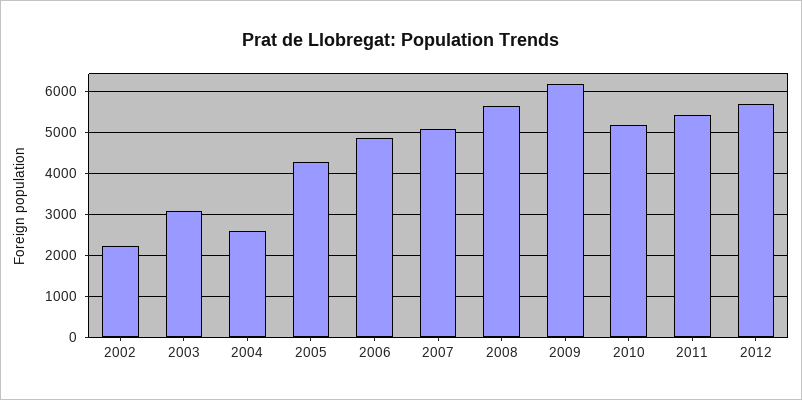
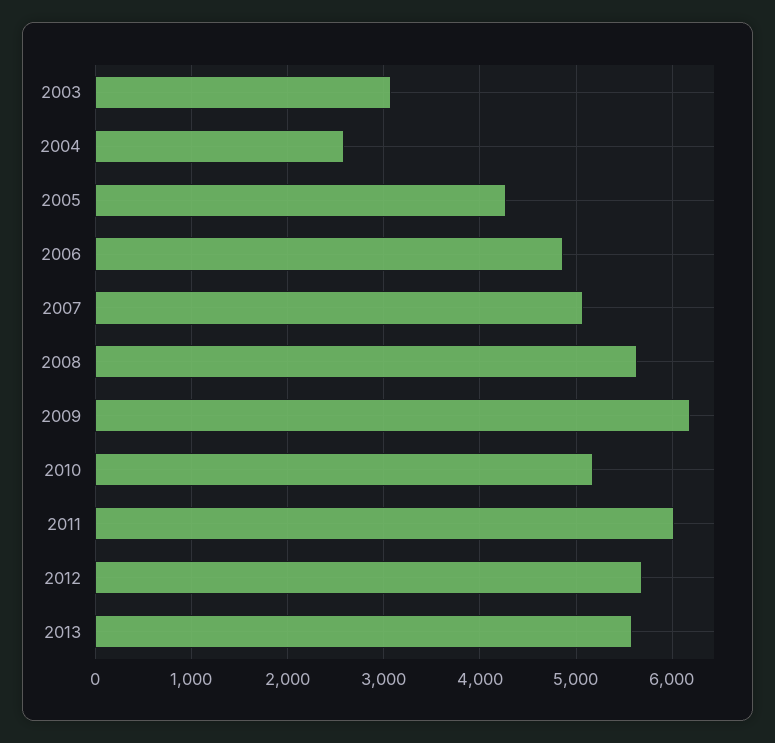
2002: 2200 -> none
2011: 5400 -> 6000
2013: none -> 5600

